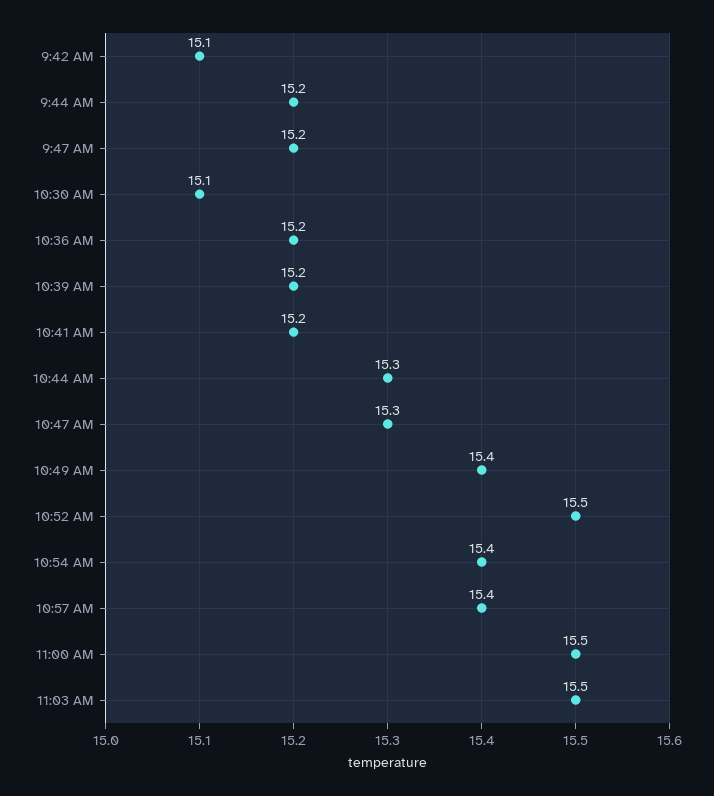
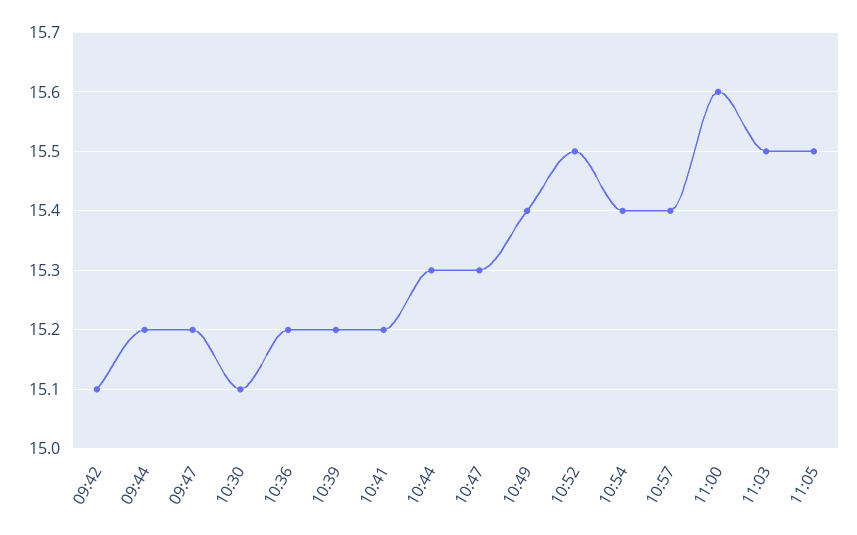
11:00 AM: 15.5 -> 15.6
11:05: none -> 15.5

